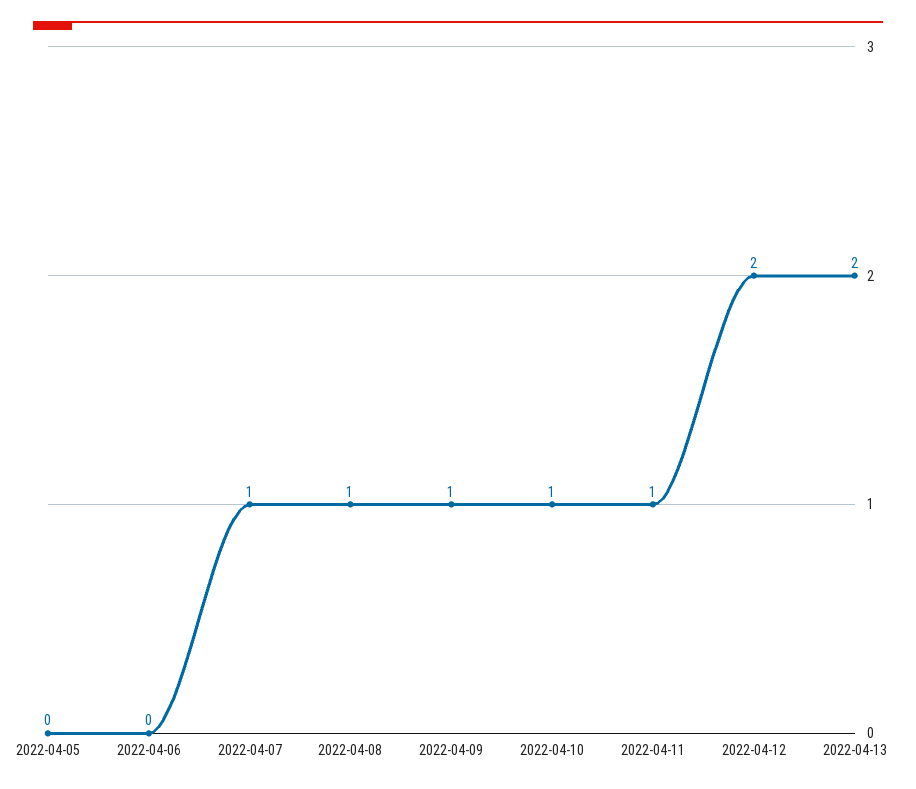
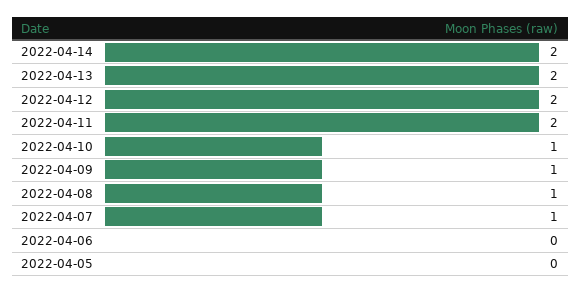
2022-04-11: 1 -> 2
2022-04-14: none -> 2

